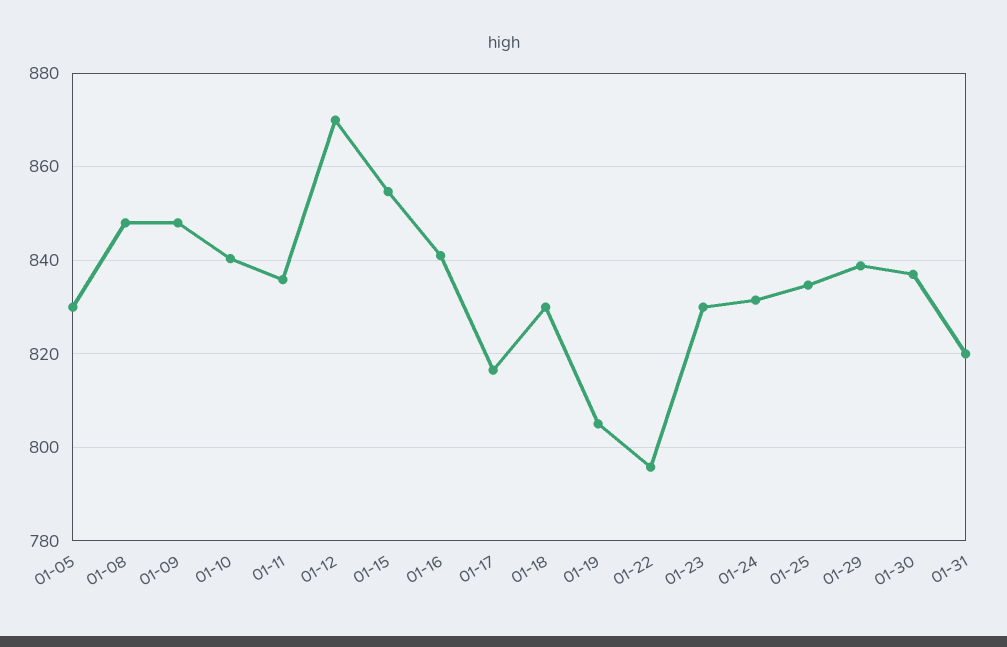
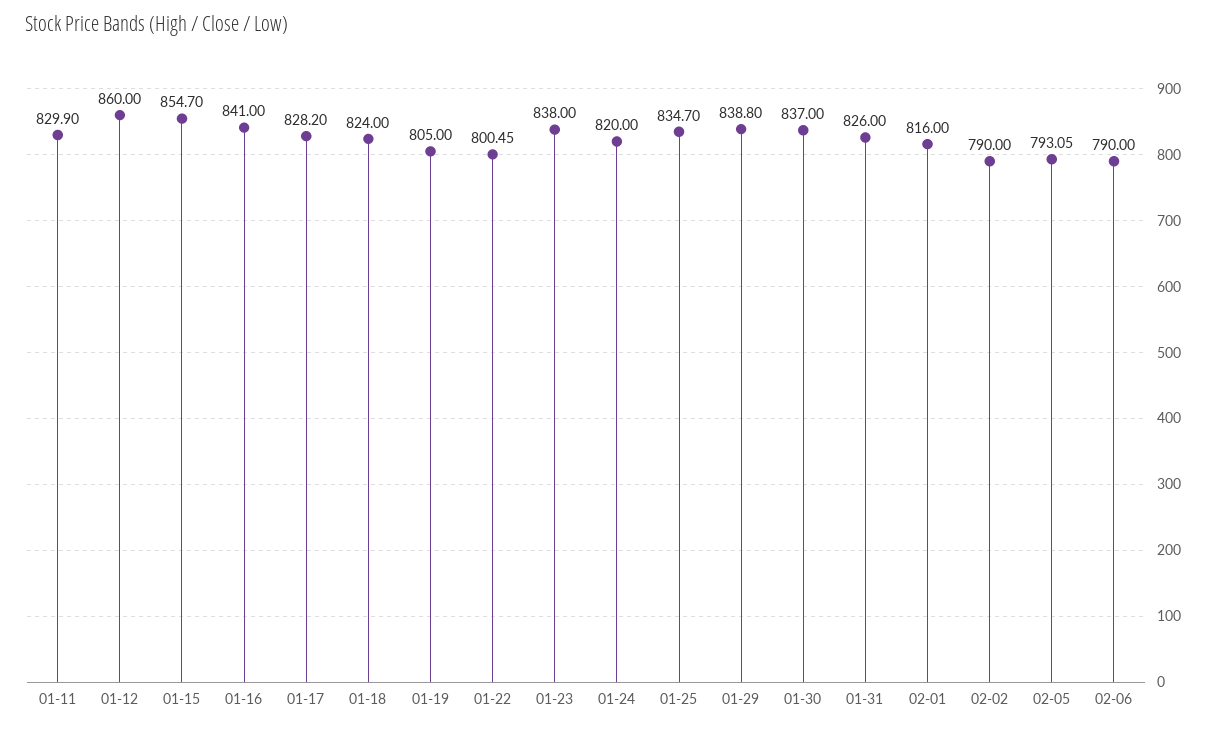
01-05: 830 -> none
01-08: 848 -> none
01-09: 848 -> none
01-10: 840 -> none
01-11: 836 -> 829.9
01-12: 870 -> 860
01-17: 816 -> 828.2
01-18: 830 -> 824
01-22: 796 -> 800.45
01-23: 830 -> 838
01-24: 832 -> 820
01-31: 820 -> 826
02-01: none -> 816
02-02: none -> 790
02-05: none -> 793.05
02-06: none -> 790

